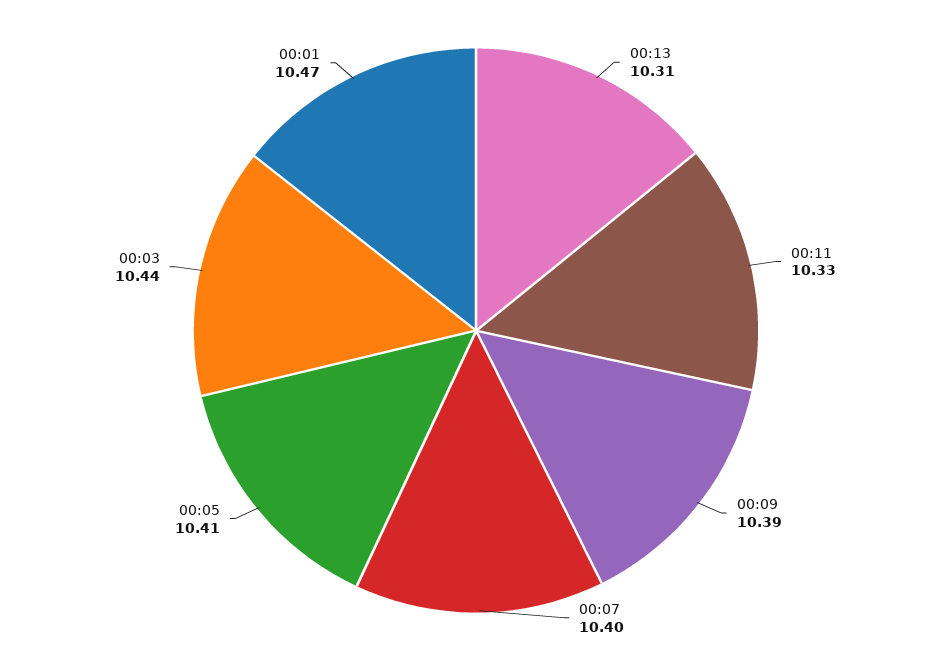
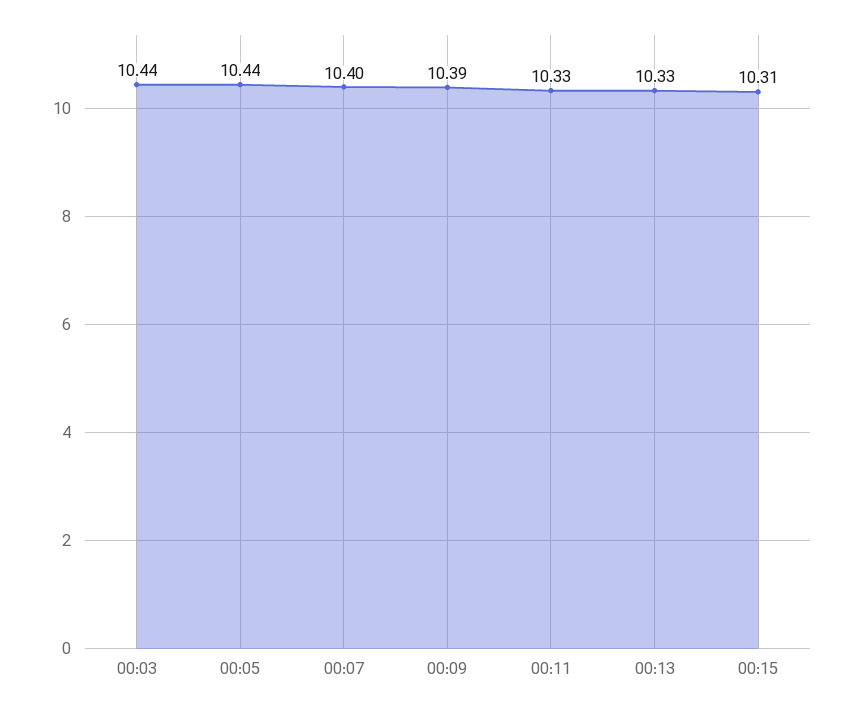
00:13: 10.31 -> 10.33
00:05: 10.41 -> 10.44
00:01: 10.47 -> none
00:15: none -> 10.31

